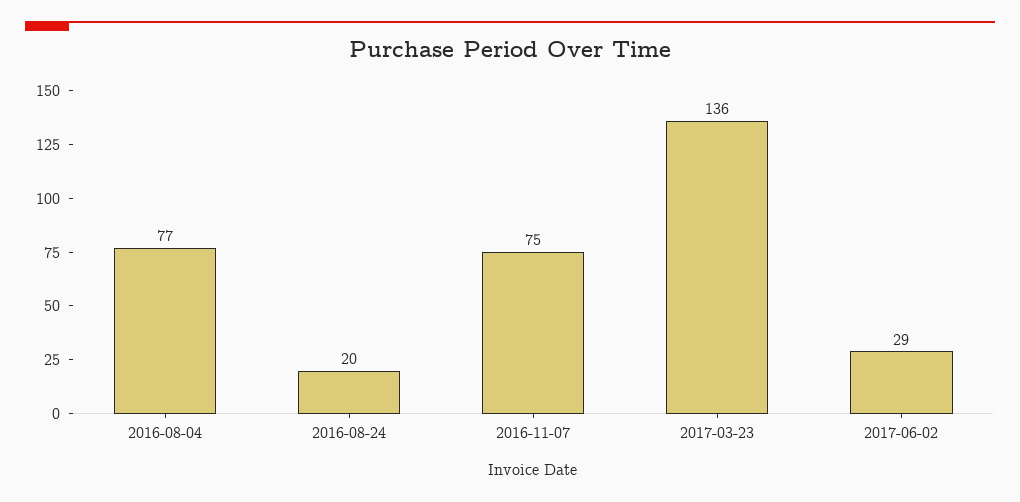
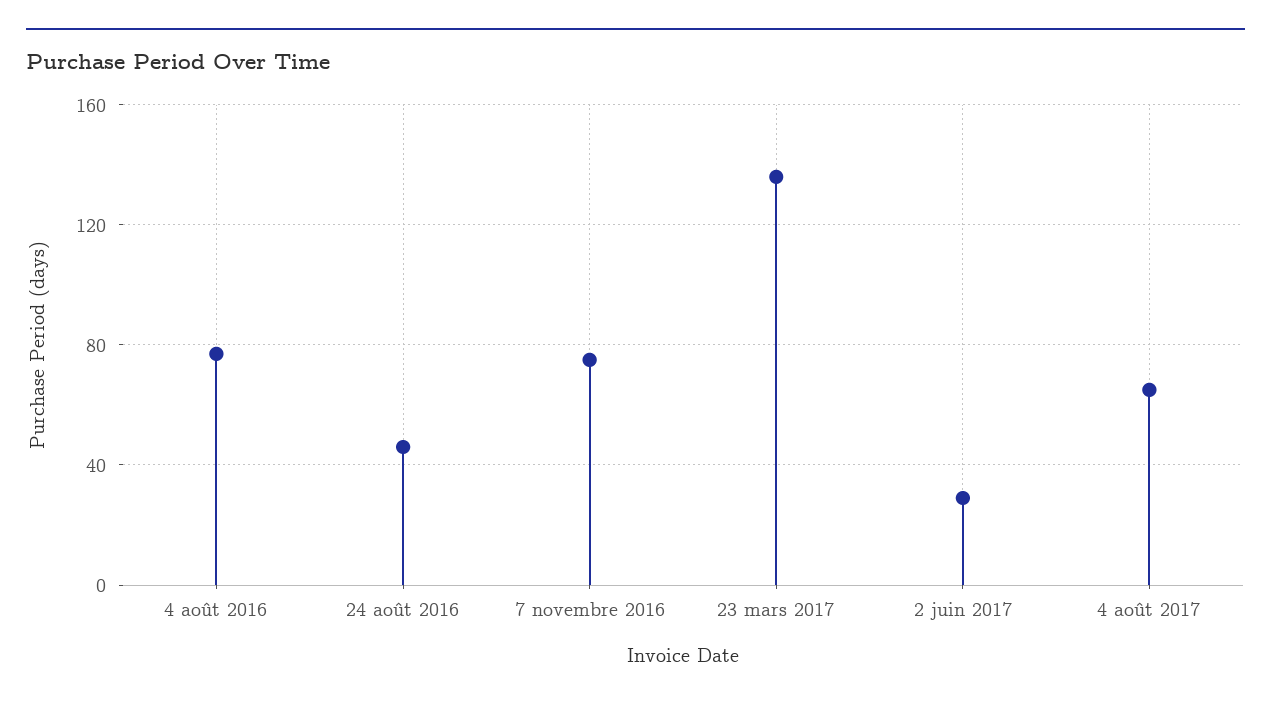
2016-08-24: 20 -> 45
4 août 2017: none -> 65

